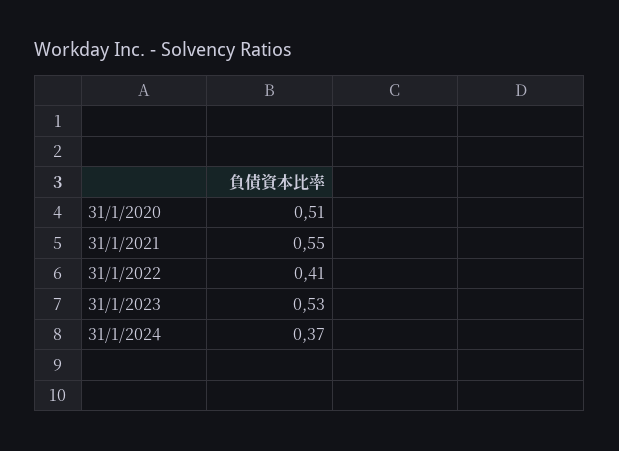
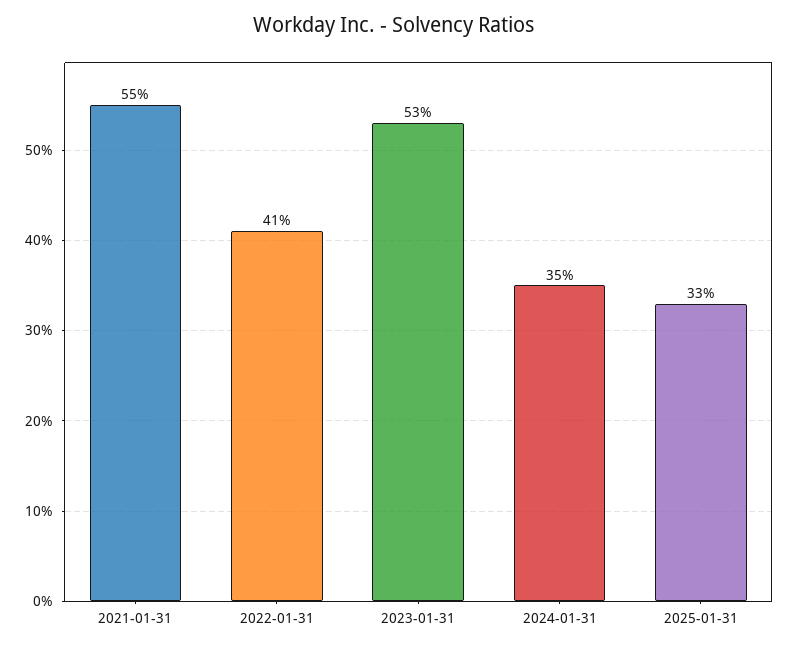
31/1/2020: 0.51 -> none
31/1/2024: 0.37 -> 0.35
2025-01-31: none -> 0.33

